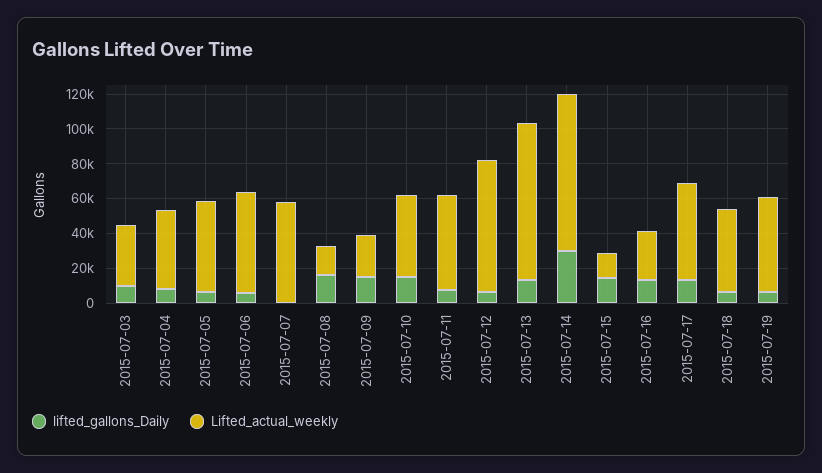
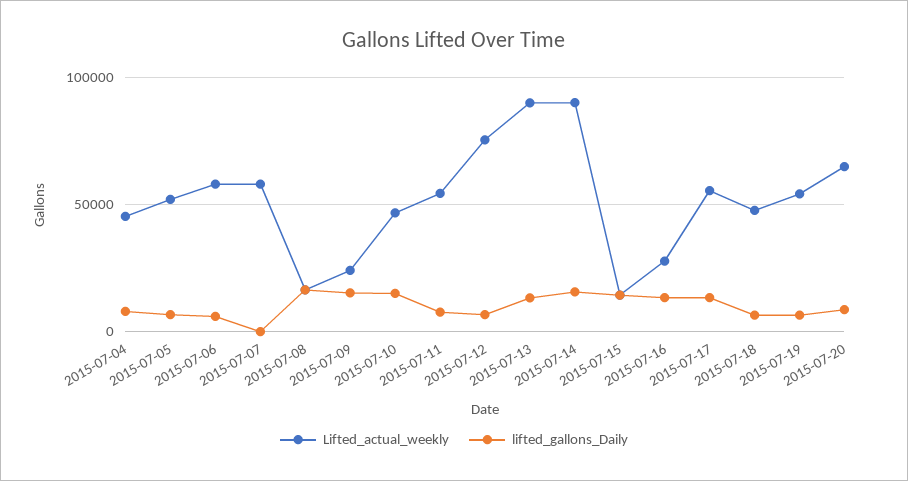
lifted_gallons_Daily, 2015-07-03: 10000 -> none
Lifted_actual_weekly, 2015-07-03: 35000 -> none
lifted_gallons_Daily, 2015-07-14: 30000 -> 15000
Lifted_actual_weekly, 2015-07-20: none -> 65000
lifted_gallons_Daily, 2015-07-20: none -> 10000

